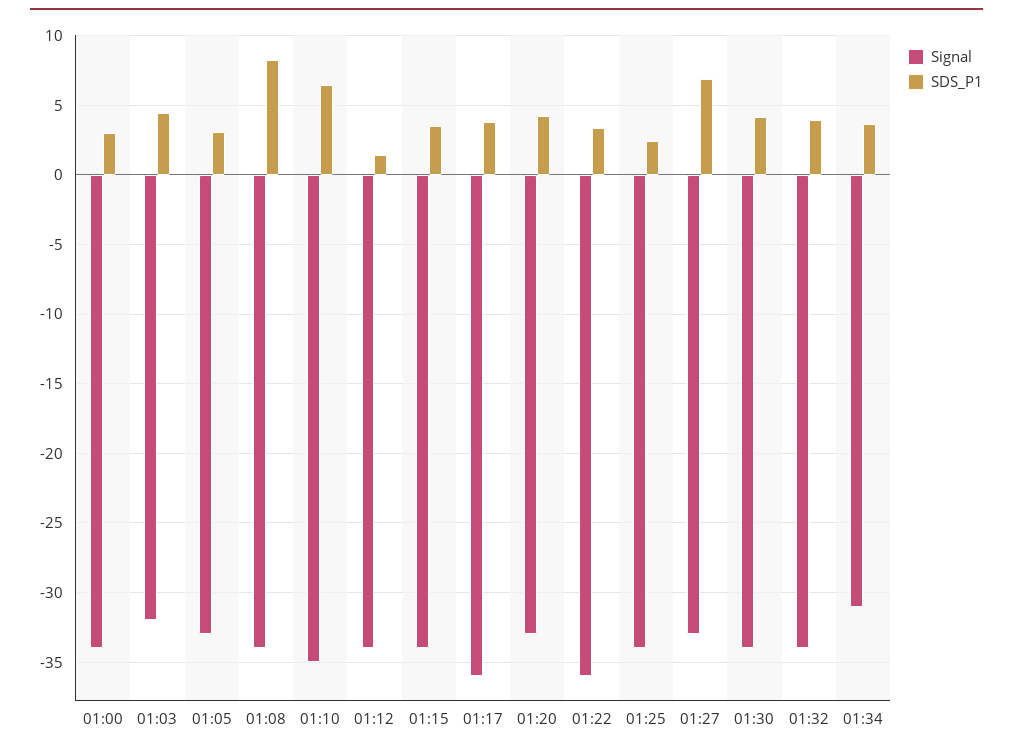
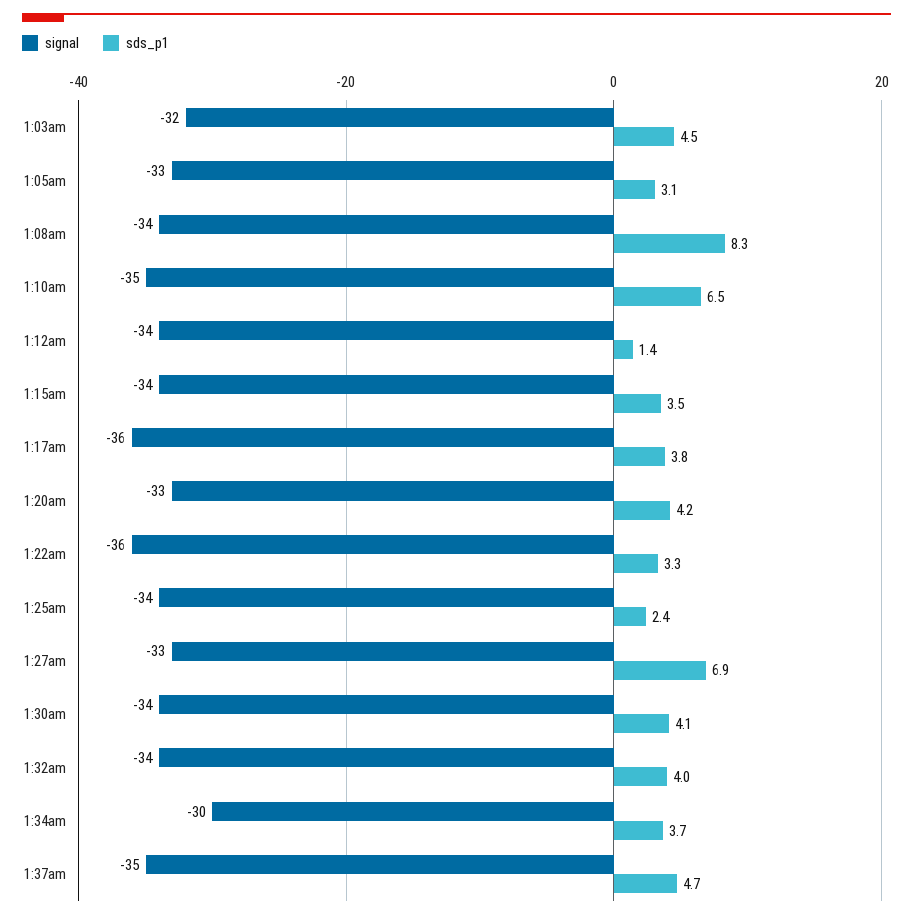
Signal, 01:00: -34 -> none
SDS_P1, 01:00: 3 -> none
Signal, 01:34: -31 -> -30
Signal, 1:37am: none -> -35
SDS_P1, 1:37am: none -> 4.7

